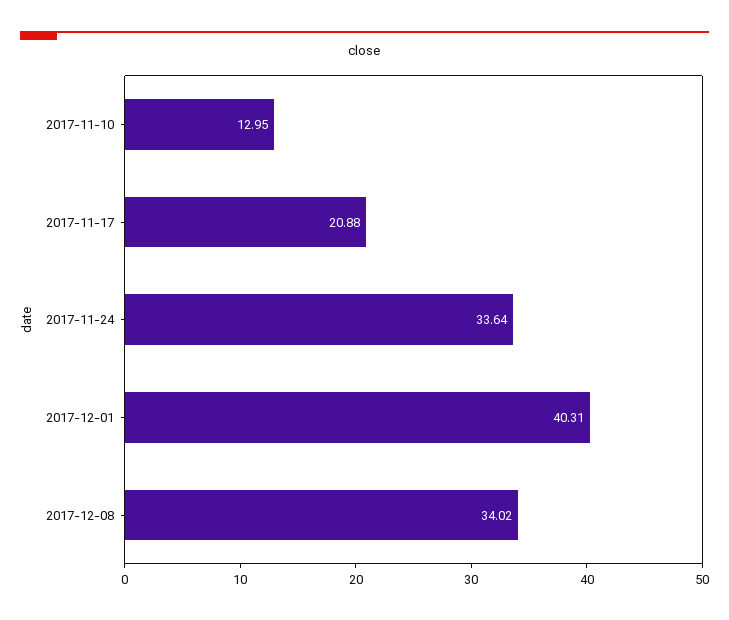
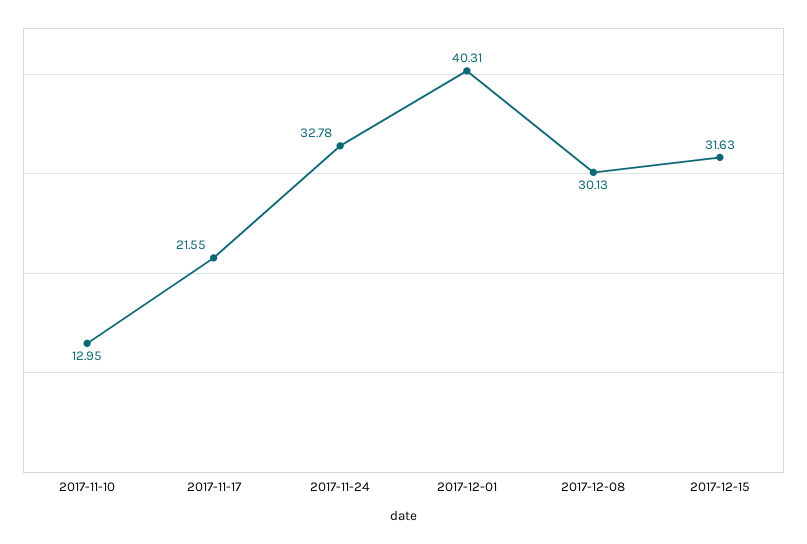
2017-11-17: 20.88 -> 21.55
2017-11-24: 33.64 -> 32.78
2017-12-08: 34.02 -> 30.13
2017-12-15: none -> 31.63

